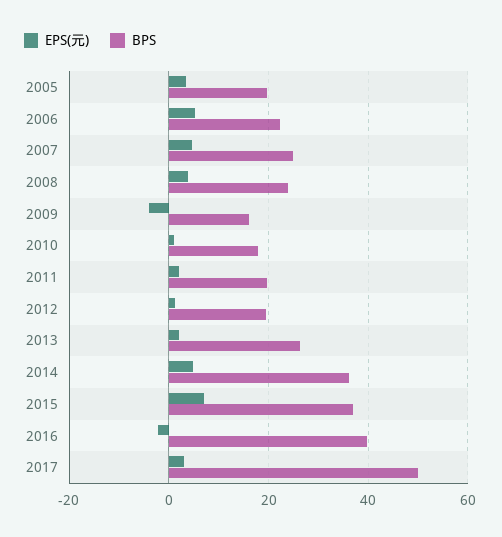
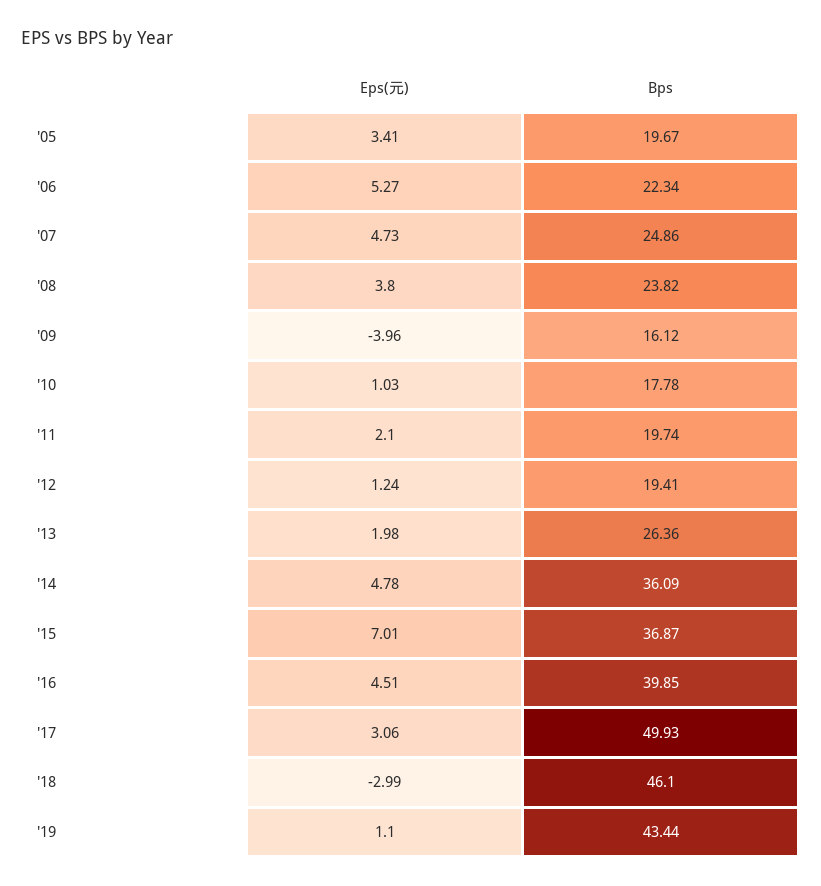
EPS(元), 2016: -2 -> 4.51
EPS(元), '18: none -> -2.99
BPS, '18: none -> 46.1
EPS(元), '19: none -> 1.1
BPS, '19: none -> 43.44

